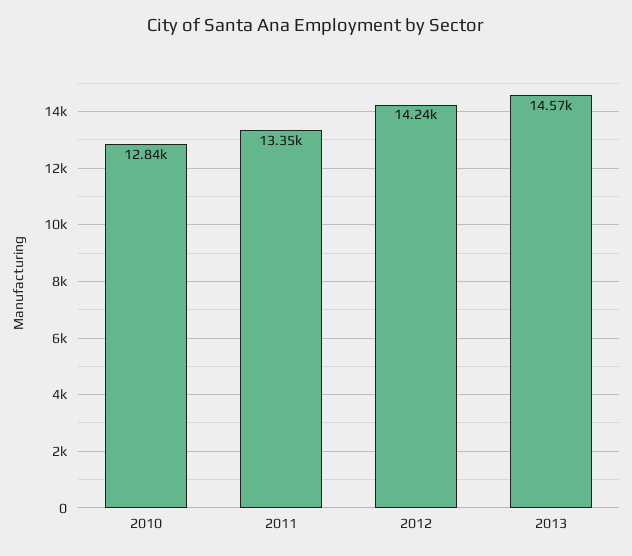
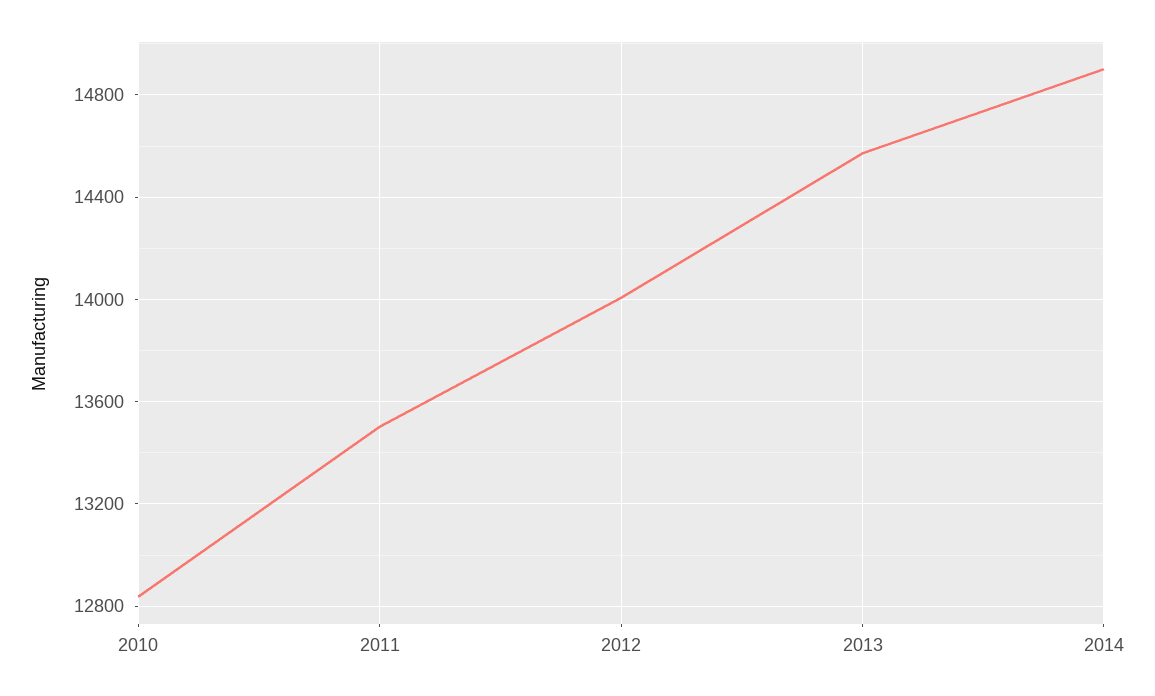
2011: 13350 -> 13500
2012: 14240 -> 14000
2014: none -> 14900

